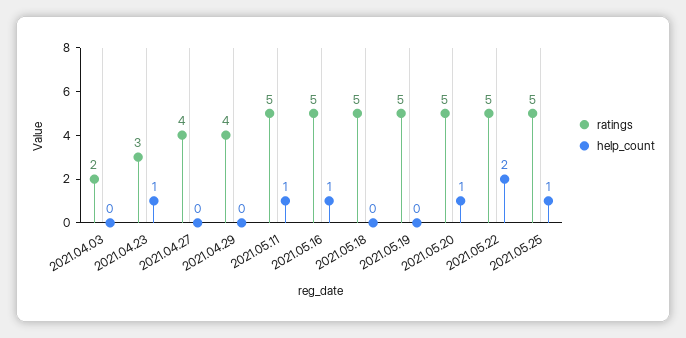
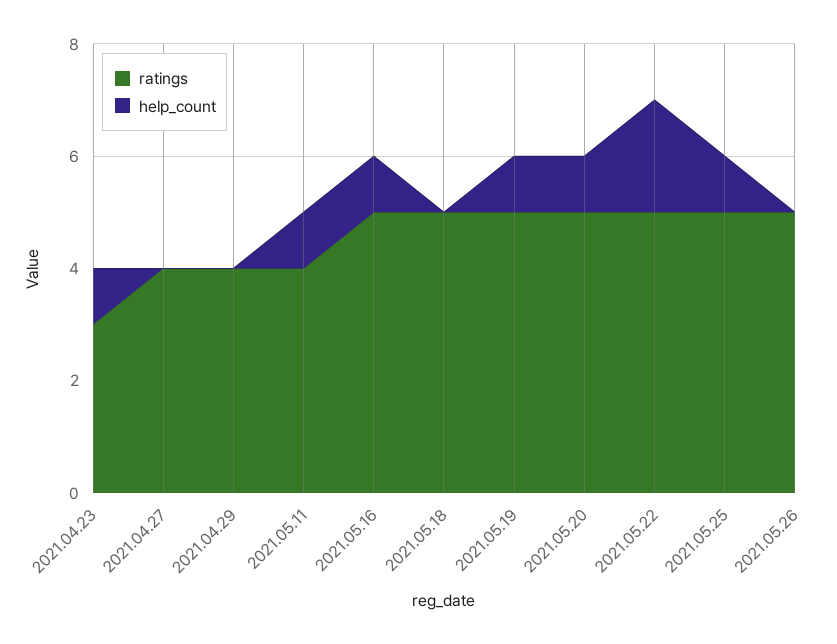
ratings, 2021.04.03: 2 -> none
help_count, 2021.04.03: 0 -> none
ratings, 2021.05.11: 5 -> 4
help_count, 2021.05.19: 0 -> 1
ratings, 2021.05.26: none -> 5
help_count, 2021.05.26: none -> 0

